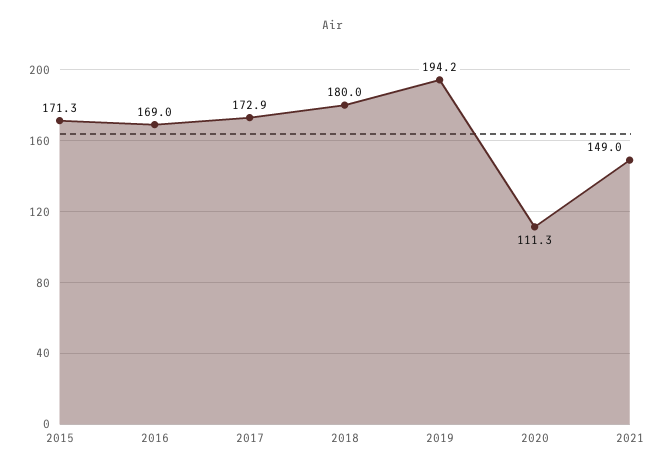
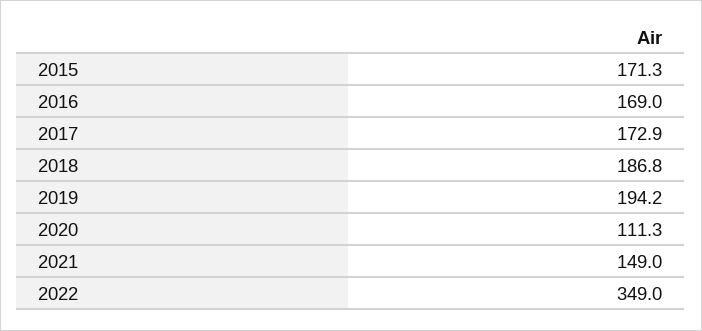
2018: 180 -> 186.8
2022: none -> 349

